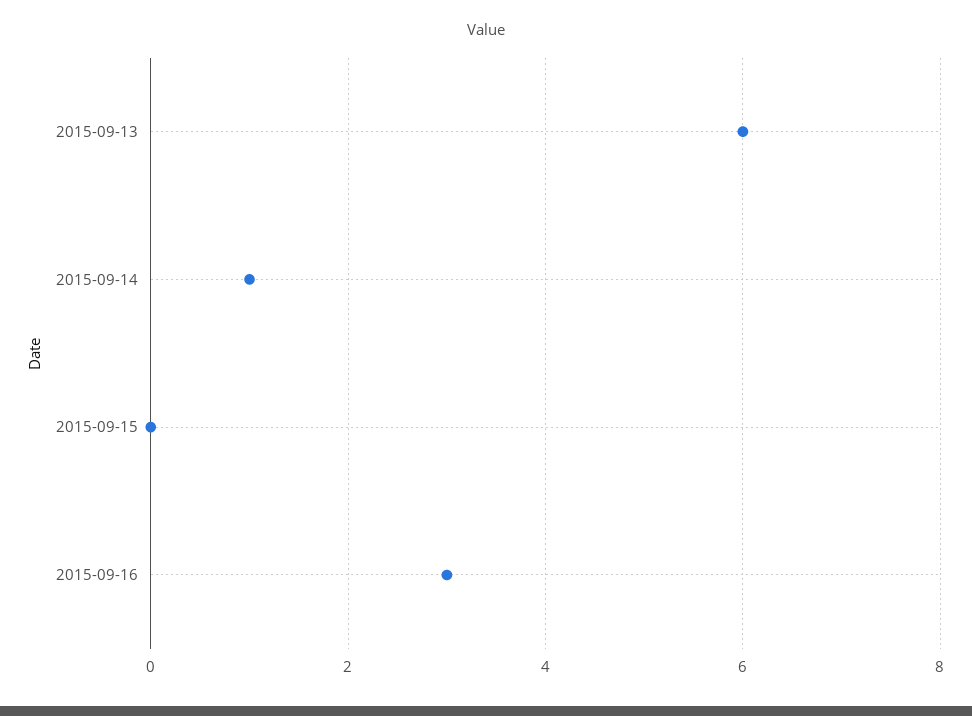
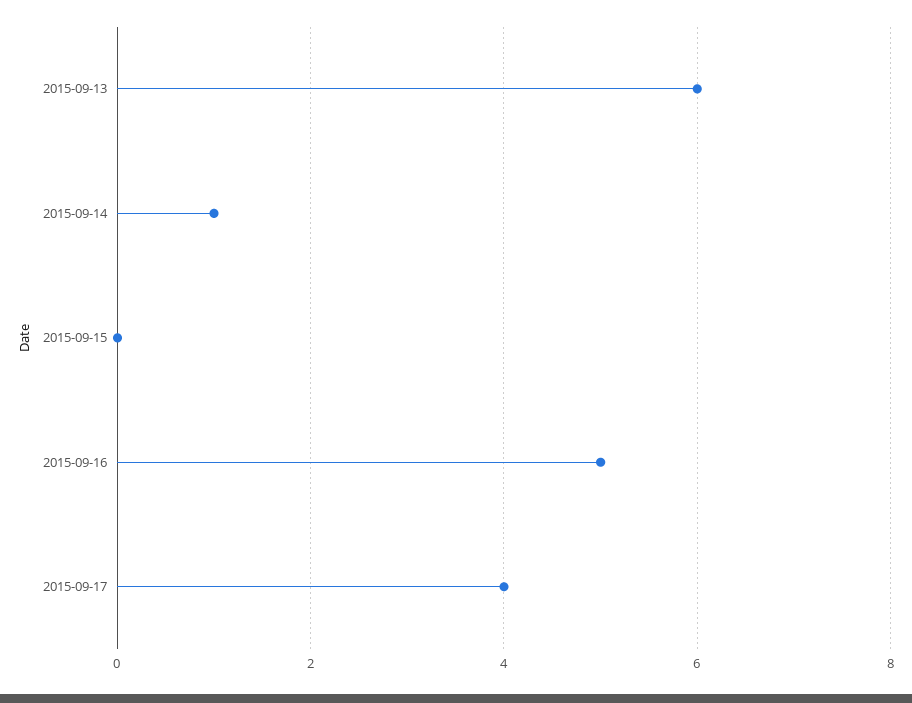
2015-09-16: 3 -> 5
2015-09-17: none -> 4

